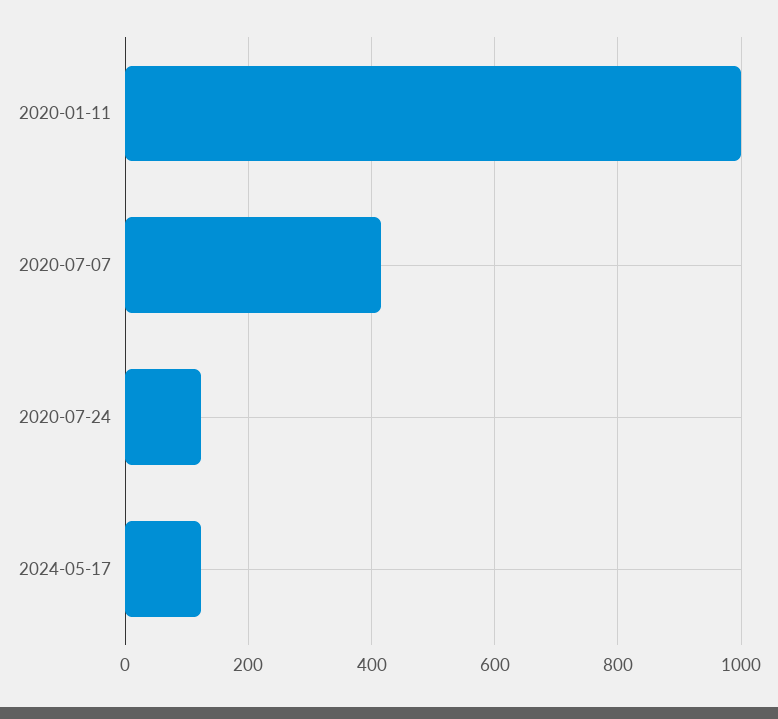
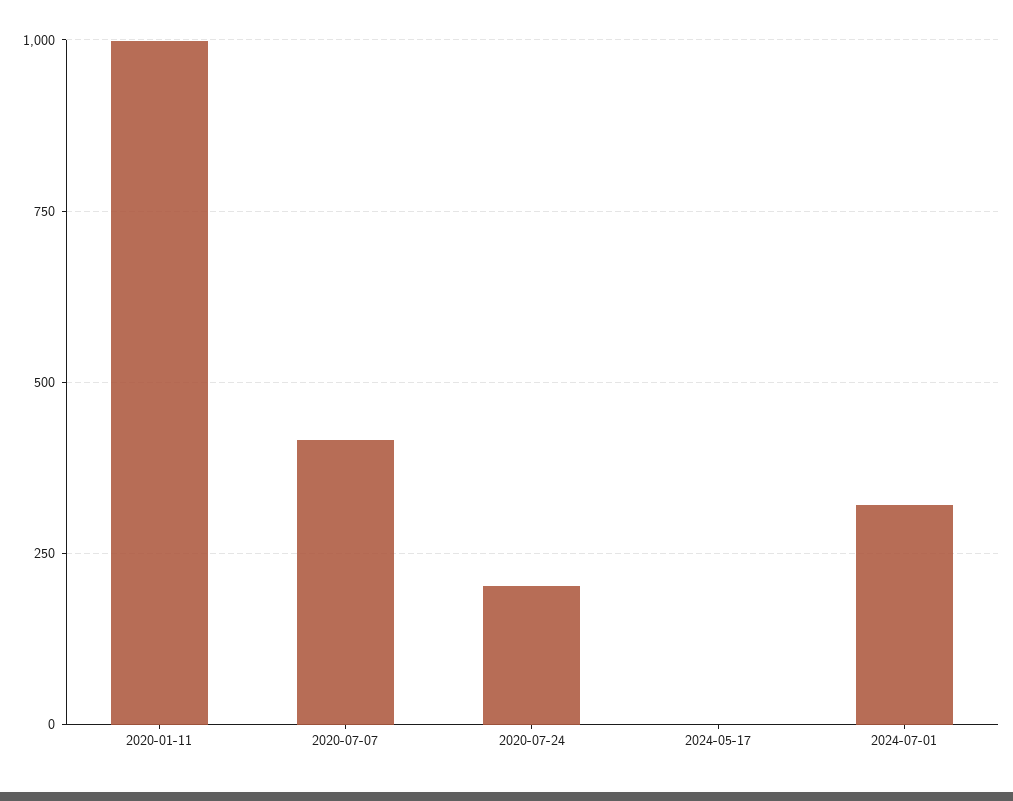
2020-07-24: 120 -> 200
2024-05-17: 120 -> 0
2024-07-01: none -> 325

